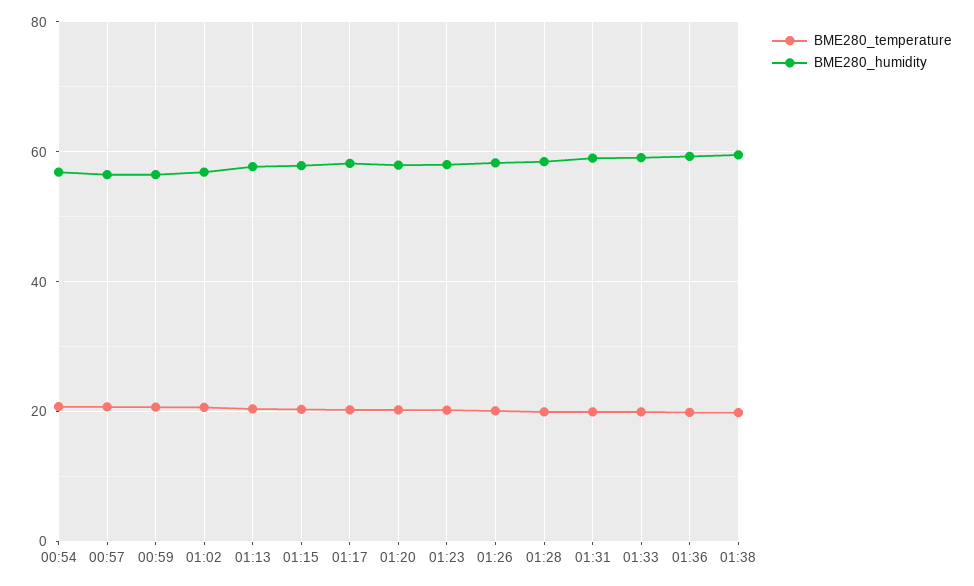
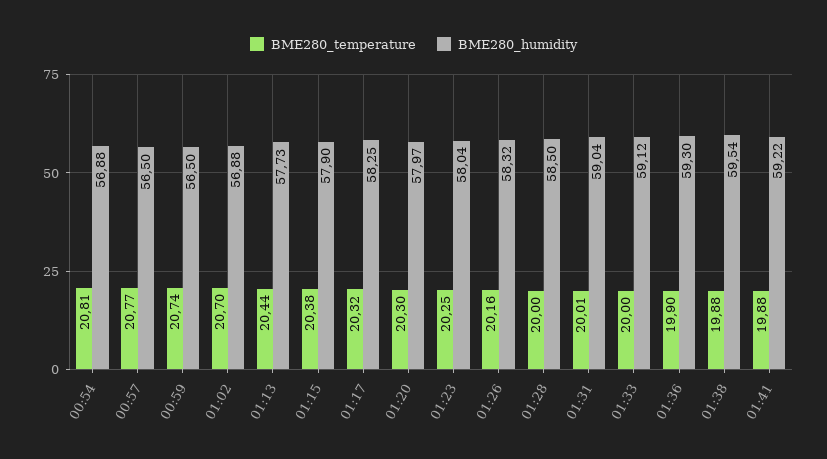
BME280_temperature, 01:41: none -> 19.88
BME280_humidity, 01:41: none -> 59.22

